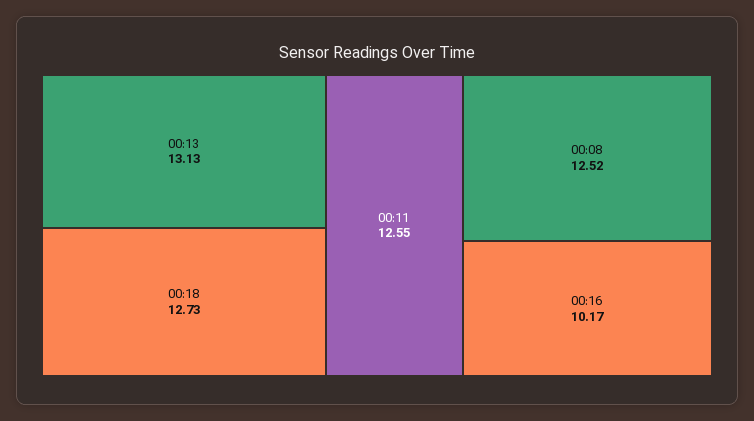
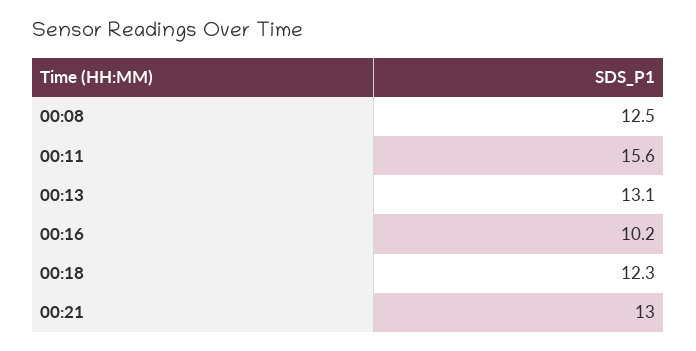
00:18: 12.73 -> 12.3
00:11: 12.55 -> 15.6
00:21: none -> 13

